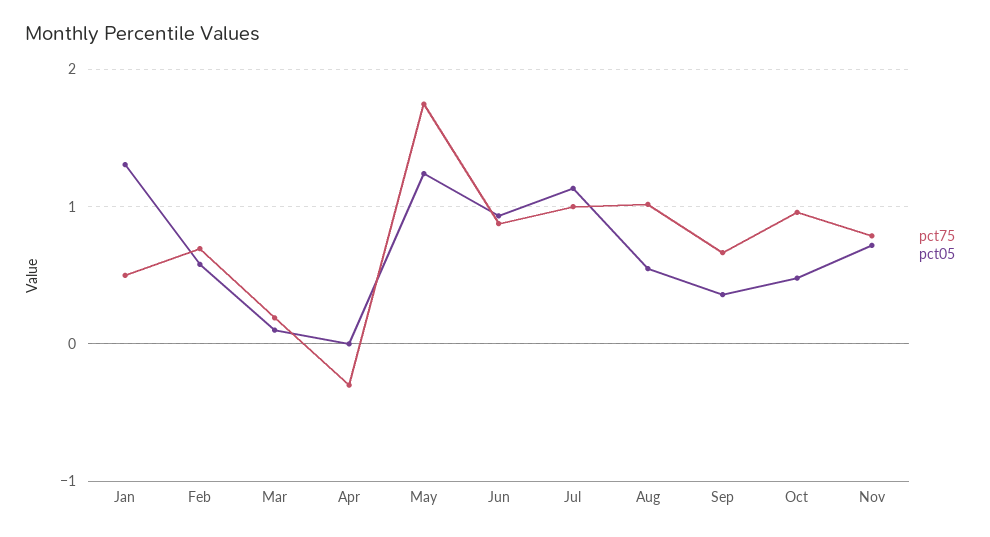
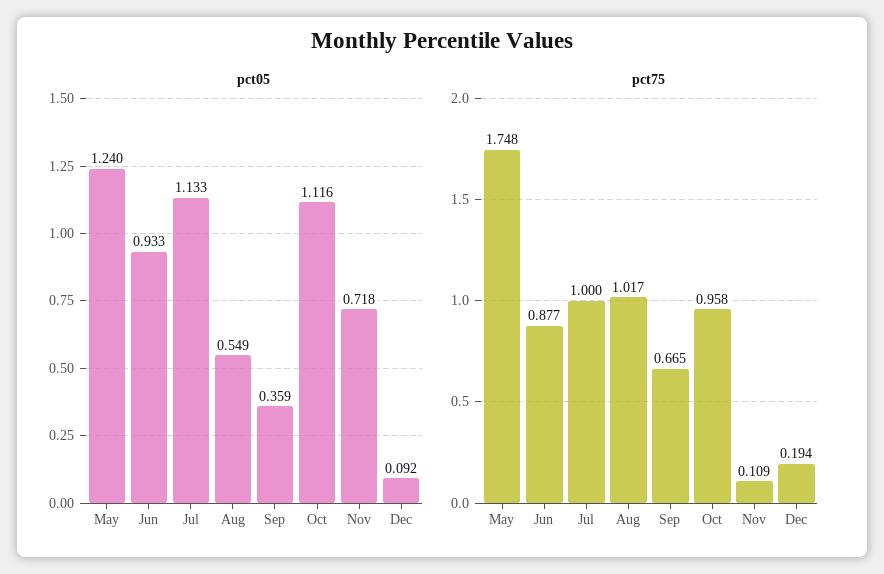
pct75, Jan: 0.5 -> none
pct05, Jan: 1.3 -> none
pct75, Feb: 0.7 -> none
pct05, Feb: 0.6 -> none
pct75, Mar: 0.2 -> none
pct05, Mar: 0.1 -> none
pct75, Apr: -0.3 -> none
pct05, Apr: 0 -> none
pct05, Oct: 0.5 -> 1.116
pct75, Nov: 0.8 -> 0.109
pct05, Dec: none -> 0.092
pct75, Dec: none -> 0.194

